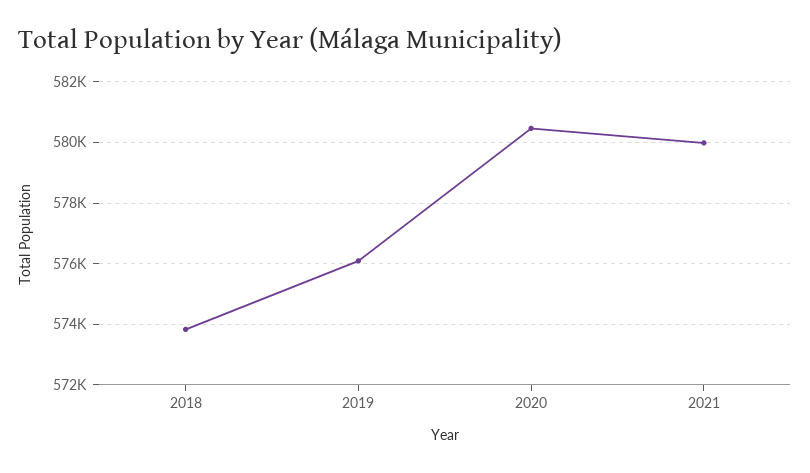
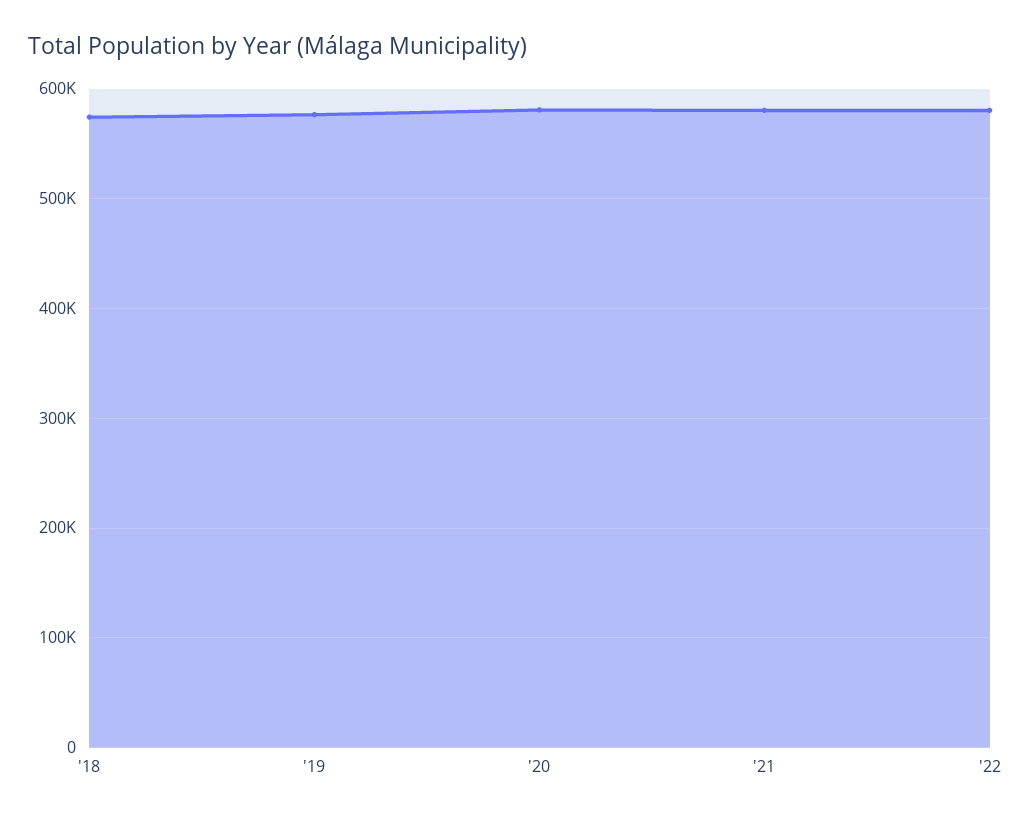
'22: none -> 580000

